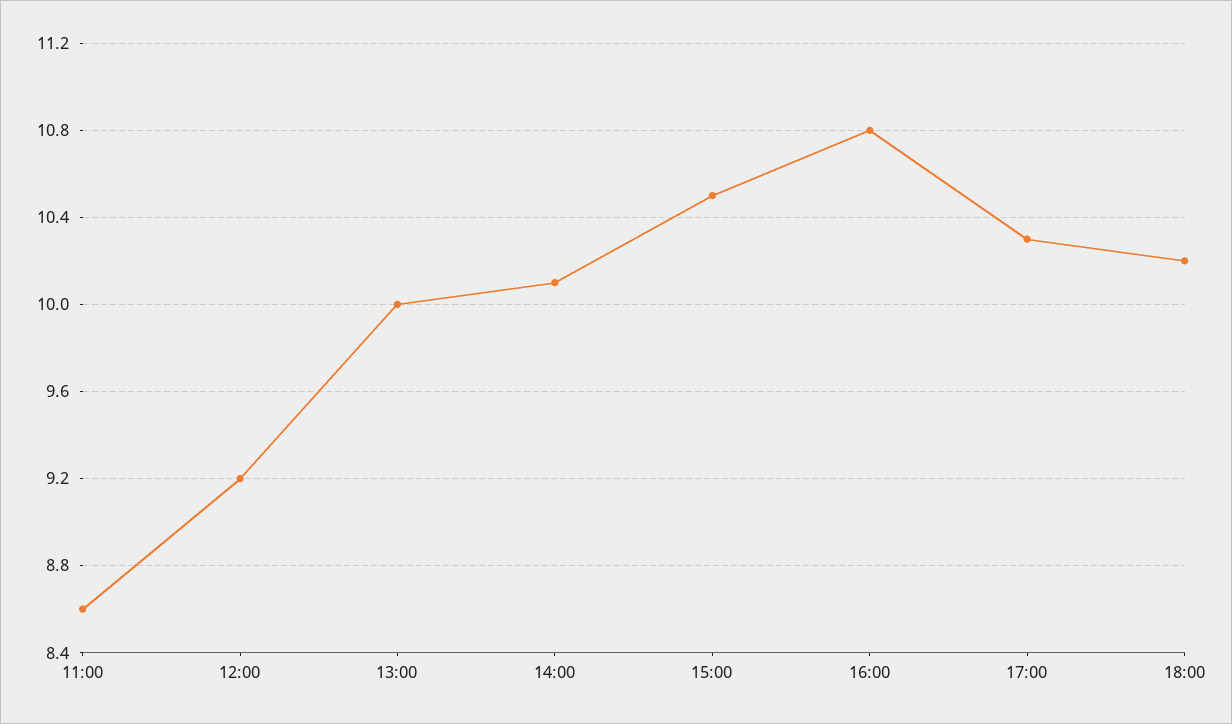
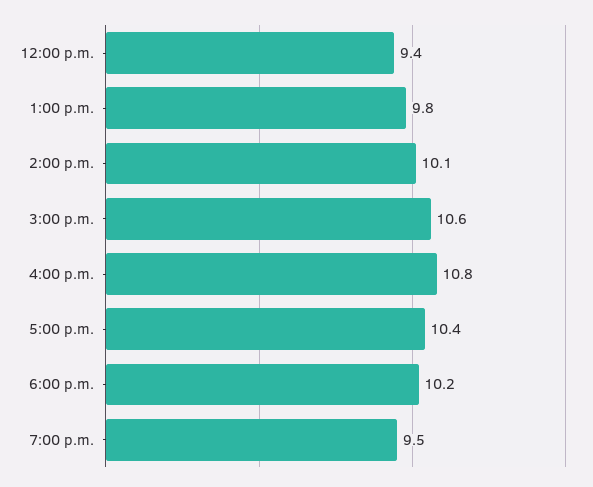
11:00: 8.6 -> none
12:00: 9.2 -> 9.4
13:00: 10 -> 9.8
15:00: 10.5 -> 10.6
17:00: 10.3 -> 10.4
7:00 p.m.: none -> 9.5

